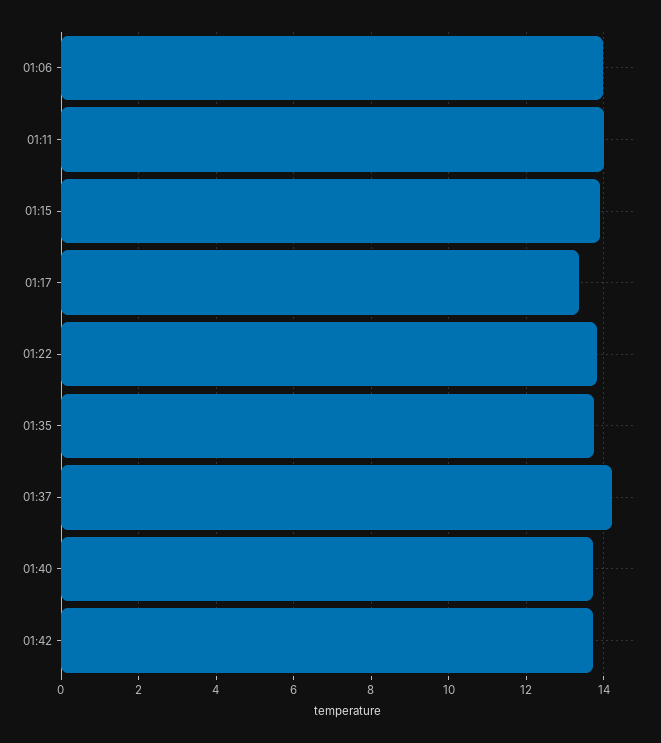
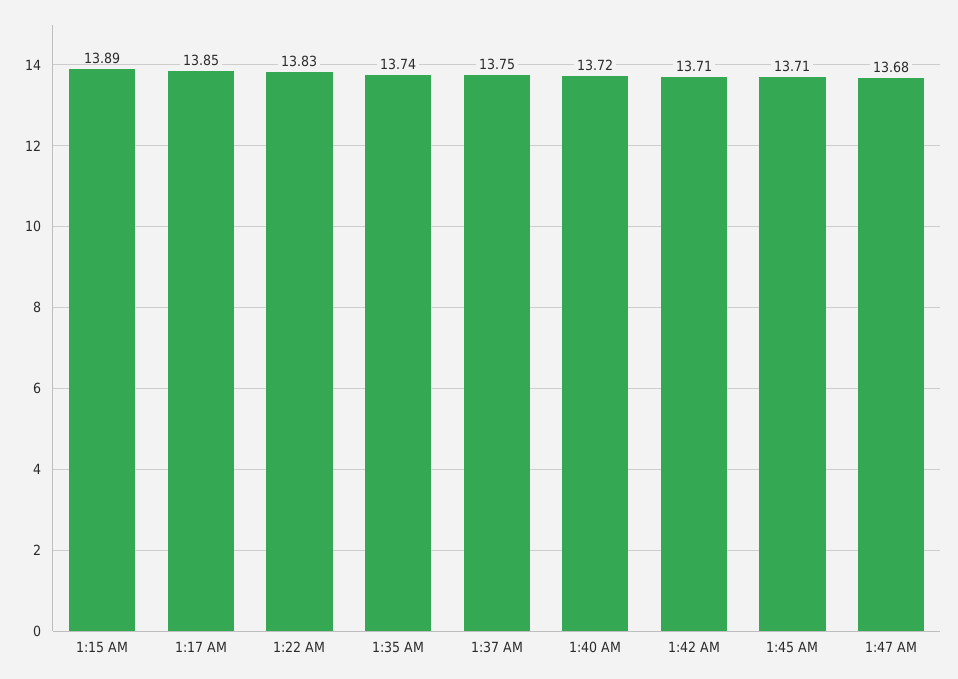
01:06: 14 -> none
01:11: 14 -> none
01:17: 13.4 -> 13.85
01:37: 14.2 -> 13.75
1:45 AM: none -> 13.71
1:47 AM: none -> 13.68

